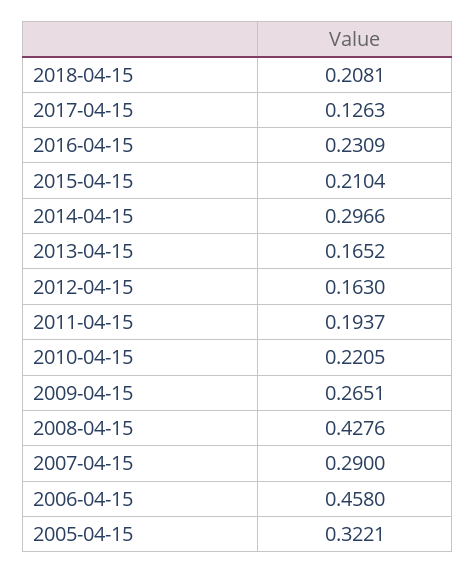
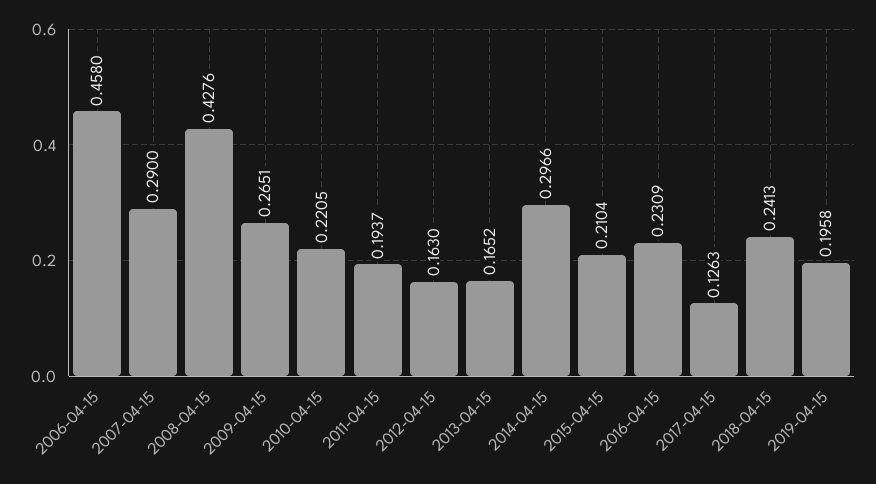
2018-04-15: 0.2081 -> 0.2413
2005-04-15: 0.3221 -> none
2019-04-15: none -> 0.1958

